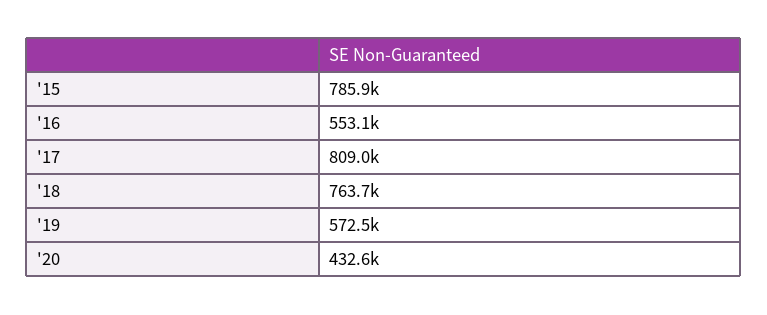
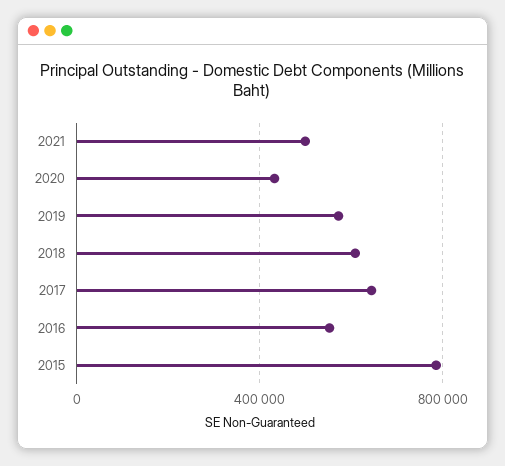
'17: 809000 -> 650000
'18: 763700 -> 600000
2021: none -> 500000

